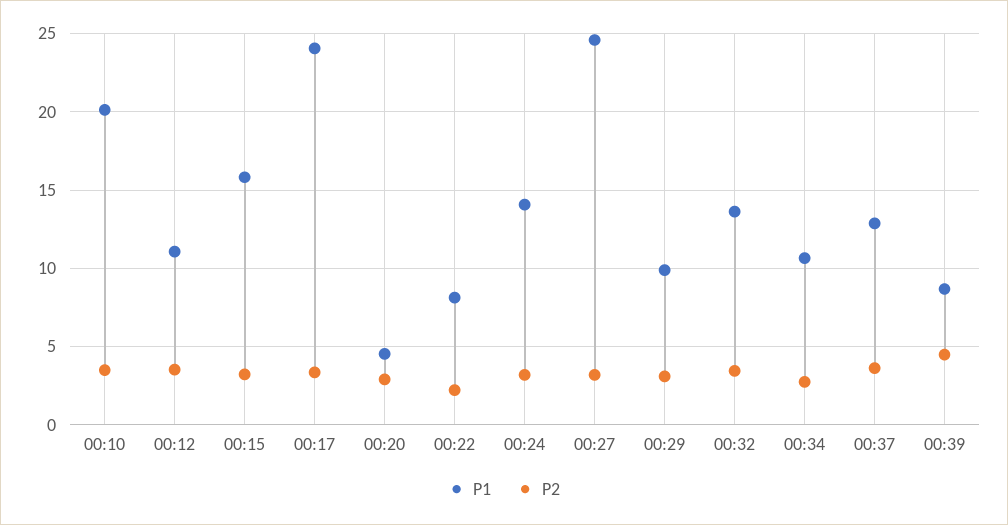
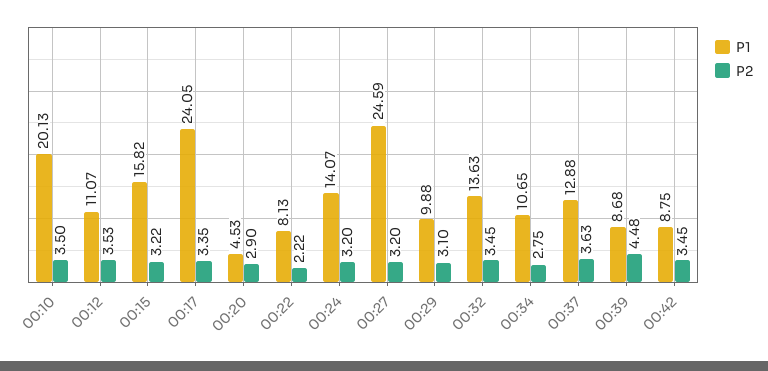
P1, 00:42: none -> 8.75
P2, 00:42: none -> 3.45

